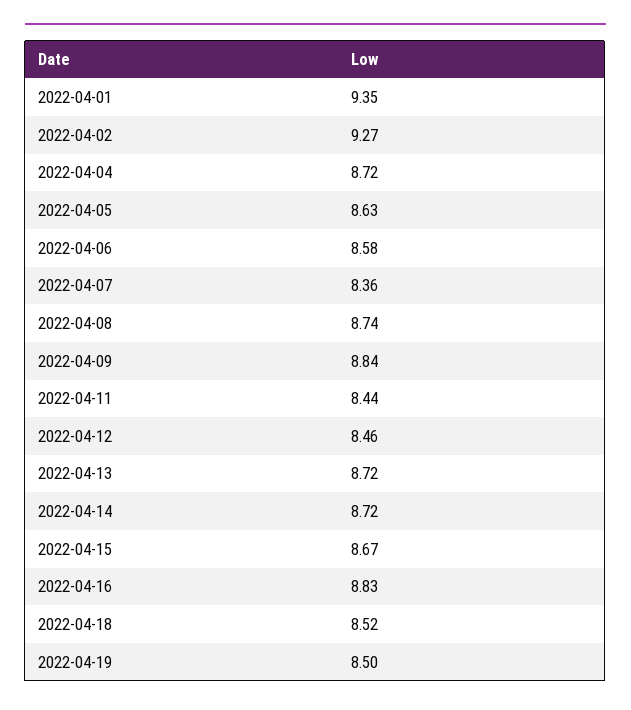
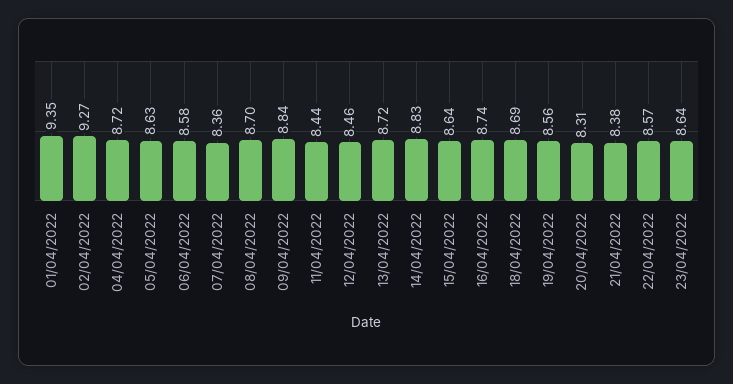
2022-04-08: 8.74 -> 8.7
2022-04-14: 8.72 -> 8.83
2022-04-15: 8.67 -> 8.64
2022-04-16: 8.83 -> 8.74
2022-04-18: 8.52 -> 8.69
2022-04-19: 8.5 -> 8.56
20/04/2022: none -> 8.31
21/04/2022: none -> 8.38
22/04/2022: none -> 8.57
23/04/2022: none -> 8.64

